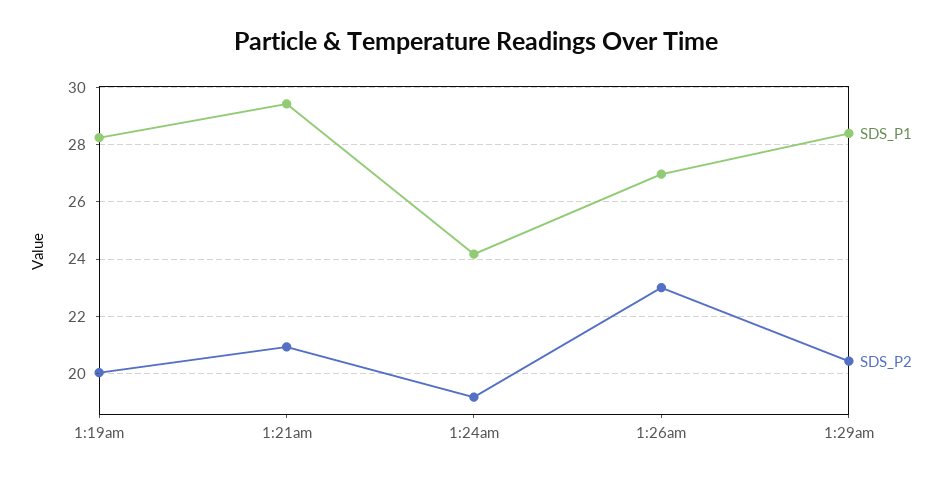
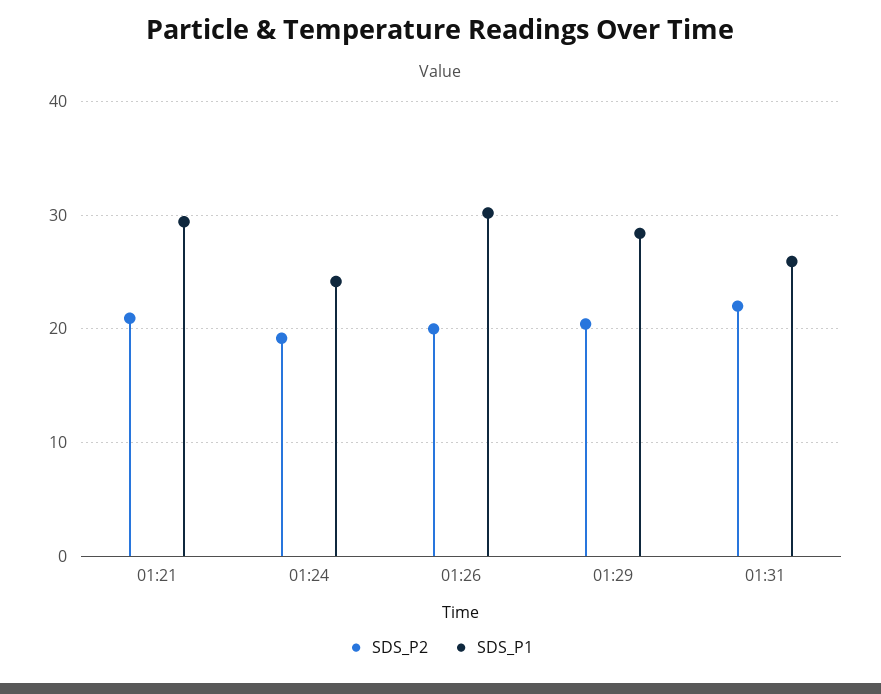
SDS_P1, 1:19am: 28.25 -> none
SDS_P2, 1:19am: 20 -> none
SDS_P1, 1:26am: 27 -> 30
SDS_P2, 1:26am: 23 -> 20
SDS_P2, 01:31: none -> 22
SDS_P1, 01:31: none -> 26

